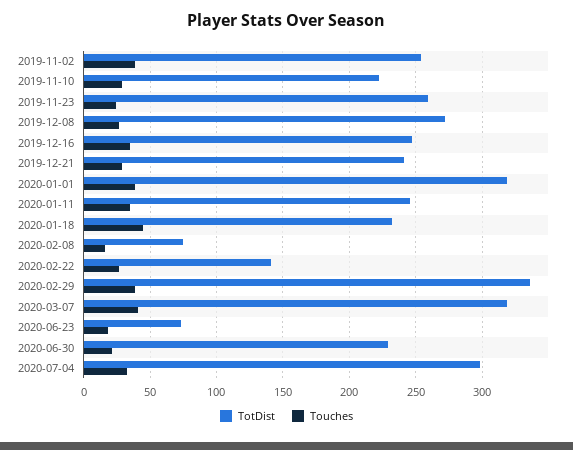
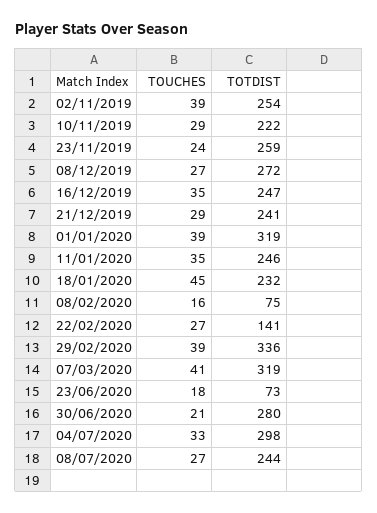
TotDist, 2020-06-30: 230 -> 280
Touches, 08/07/2020: none -> 27
TotDist, 08/07/2020: none -> 244

